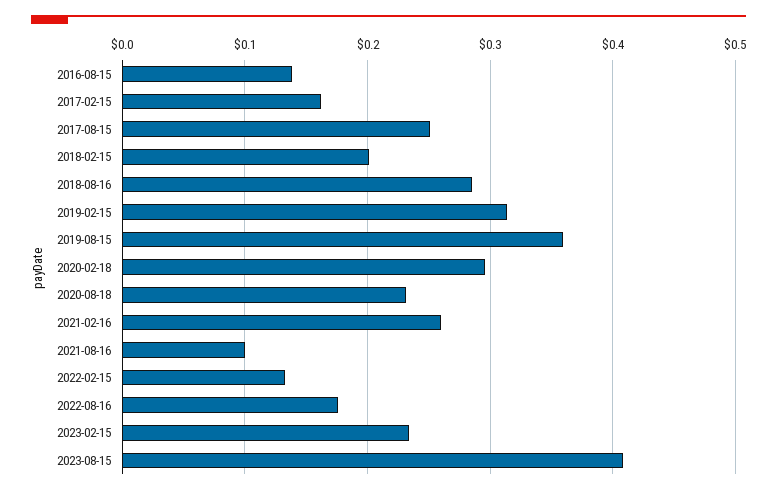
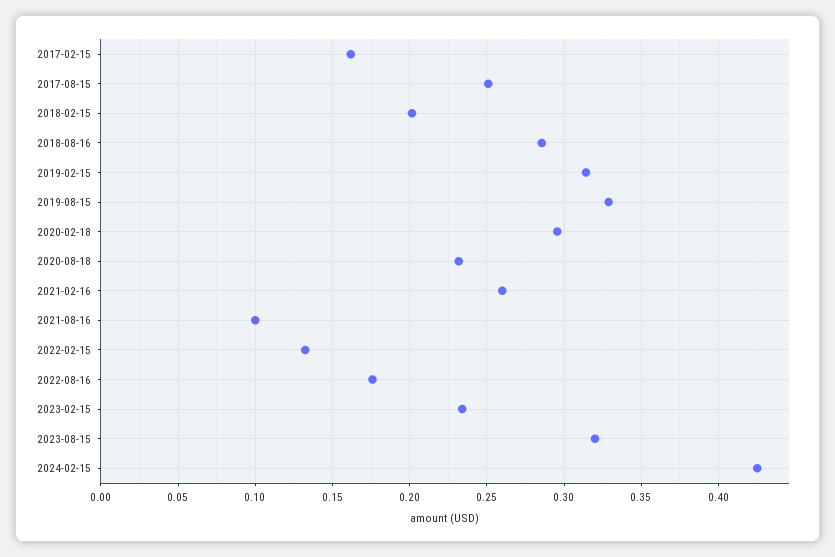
2016-08-15: 0.14 -> none
2019-08-15: 0.36 -> 0.33
2023-08-15: 0.41 -> 0.32
2024-02-15: none -> 0.425

